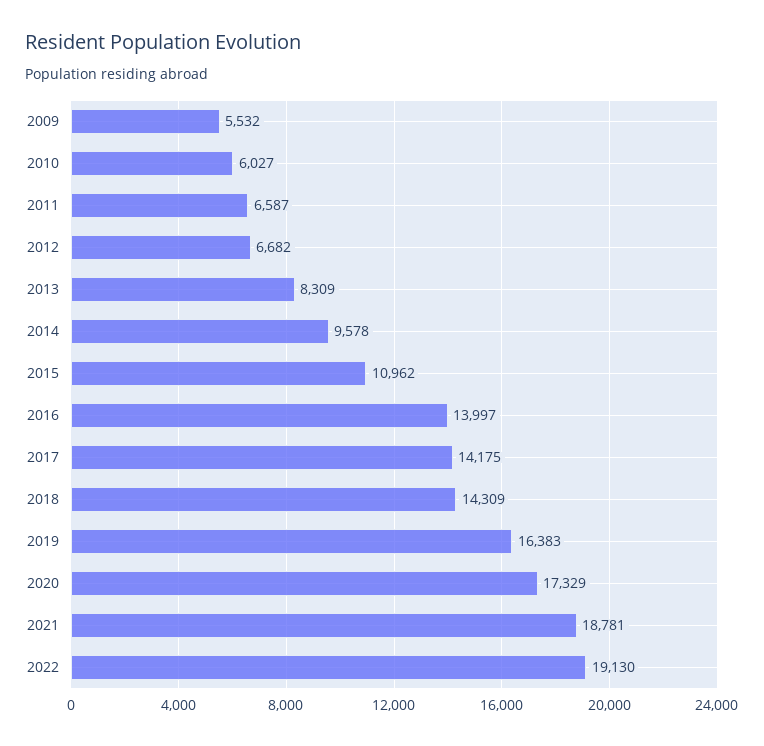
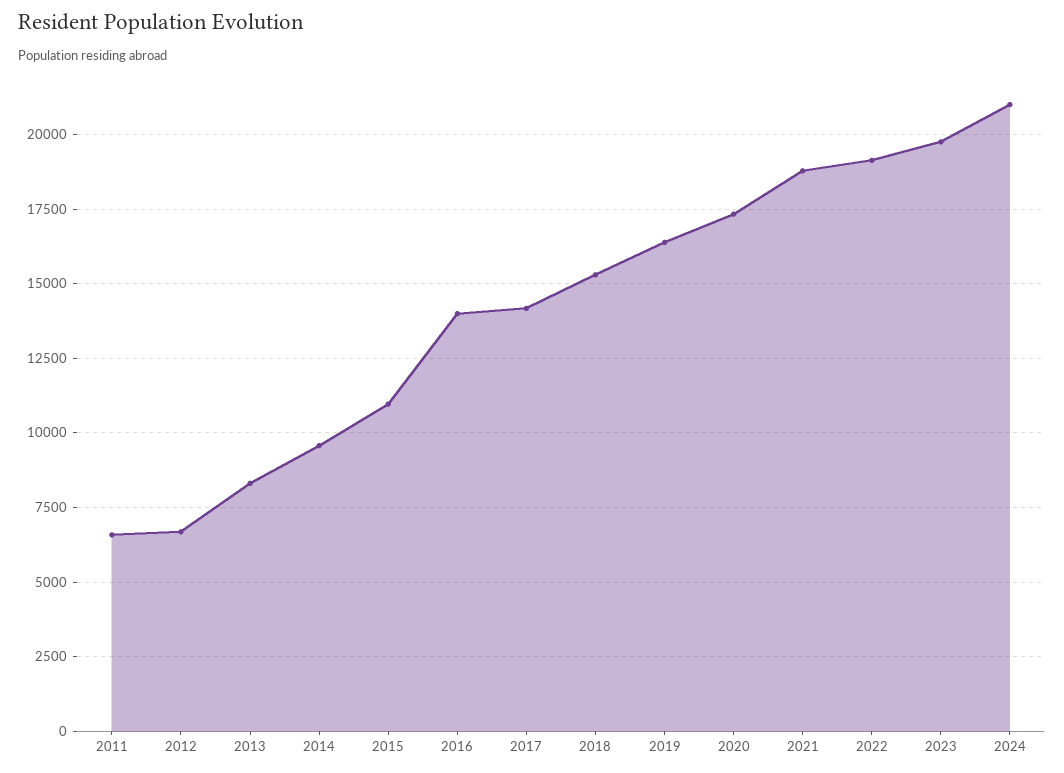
2009: 5532 -> none
2010: 6027 -> none
2018: 14309 -> 15250
2023: none -> 19750
2024: none -> 21000

